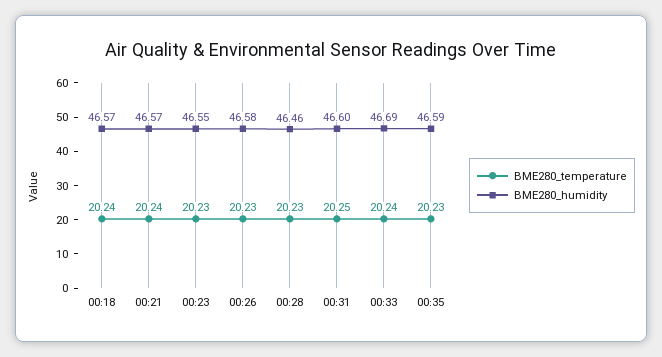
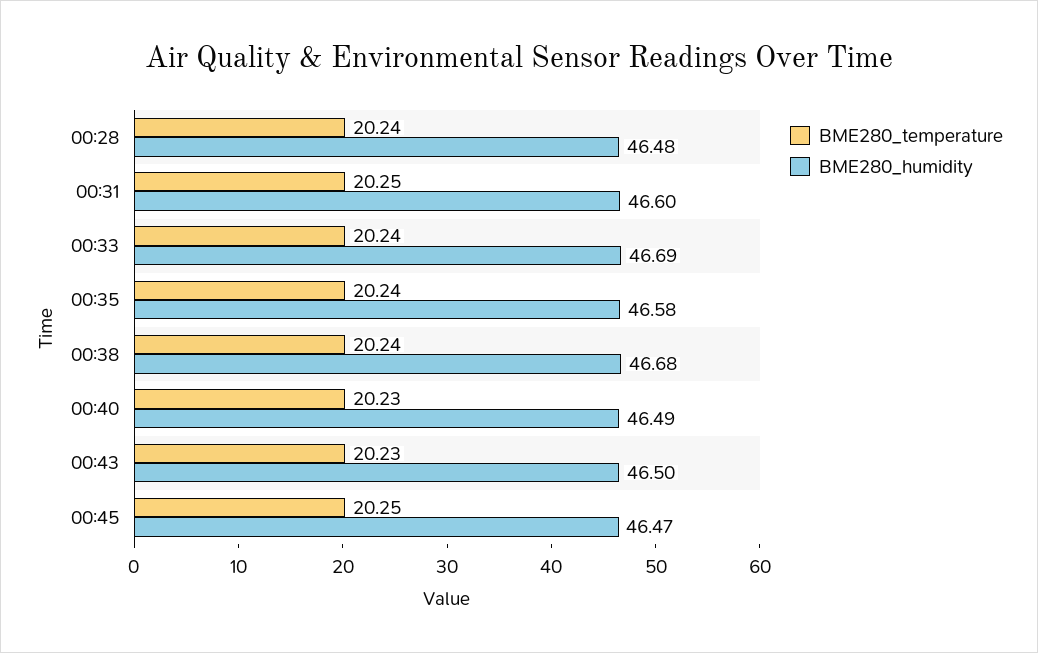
BME280_temperature, 00:18: 20.24 -> none
BME280_humidity, 00:18: 46.57 -> none
BME280_temperature, 00:21: 20.24 -> none
BME280_humidity, 00:21: 46.57 -> none
BME280_temperature, 00:23: 20.23 -> none
BME280_humidity, 00:23: 46.55 -> none
BME280_temperature, 00:26: 20.23 -> none
BME280_humidity, 00:26: 46.58 -> none
BME280_temperature, 00:28: 20.23 -> 20.24
BME280_humidity, 00:28: 46.46 -> 46.48
BME280_temperature, 00:35: 20.23 -> 20.24
BME280_humidity, 00:35: 46.59 -> 46.58
BME280_temperature, 00:38: none -> 20.24
BME280_humidity, 00:38: none -> 46.68
BME280_temperature, 00:40: none -> 20.23
BME280_humidity, 00:40: none -> 46.49
BME280_temperature, 00:43: none -> 20.23
BME280_humidity, 00:43: none -> 46.5
BME280_temperature, 00:45: none -> 20.25
BME280_humidity, 00:45: none -> 46.47

